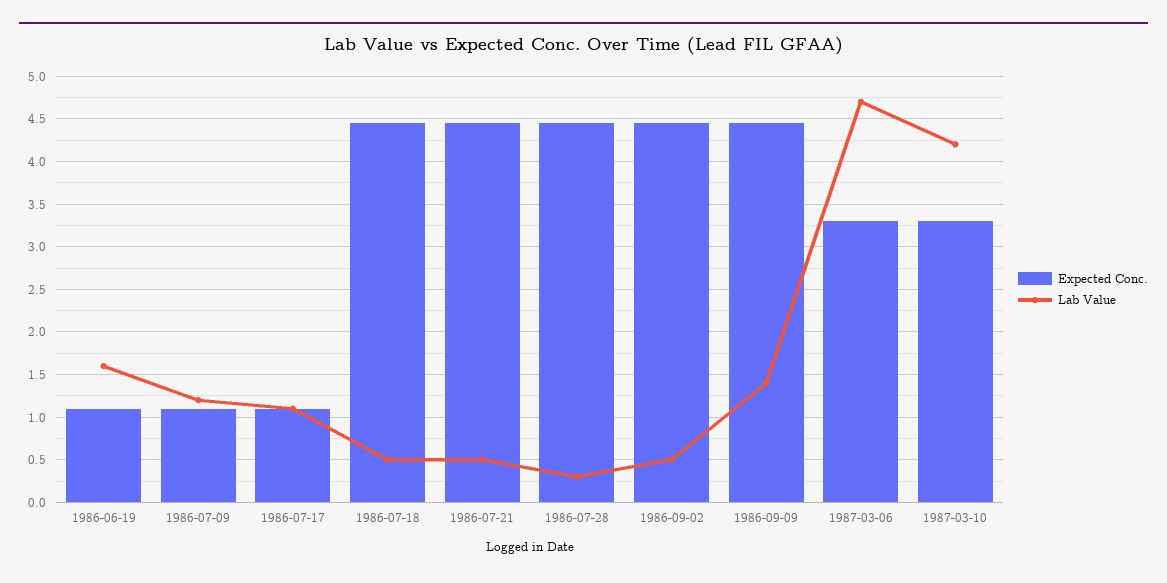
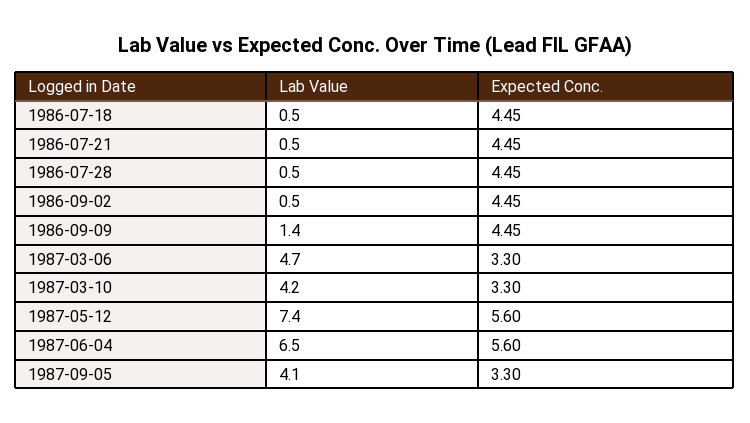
Expected Conc., 1986-06-19: 1.1 -> none
Lab Value, 1986-06-19: 1.6 -> none
Expected Conc., 1986-07-09: 1.1 -> none
Lab Value, 1986-07-09: 1.2 -> none
Expected Conc., 1986-07-17: 1.1 -> none
Lab Value, 1986-07-17: 1.1 -> none
Lab Value, 1986-07-28: 0.3 -> 0.5
Lab Value, 1987-05-12: none -> 7.4
Expected Conc., 1987-05-12: none -> 5.6
Lab Value, 1987-06-04: none -> 6.5
Expected Conc., 1987-06-04: none -> 5.6
Lab Value, 1987-09-05: none -> 4.1
Expected Conc., 1987-09-05: none -> 3.3

